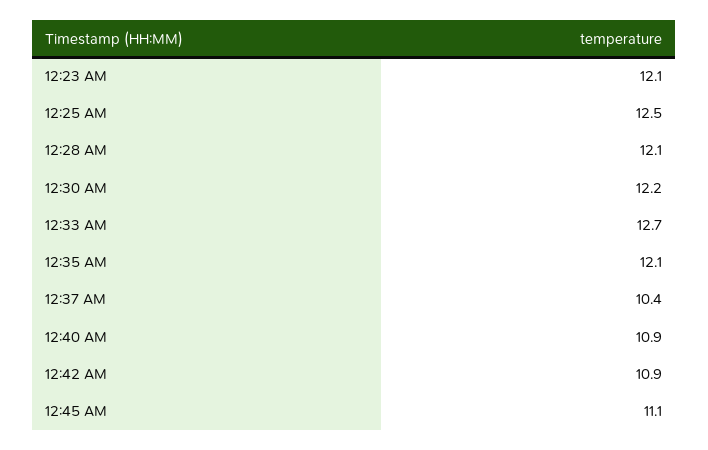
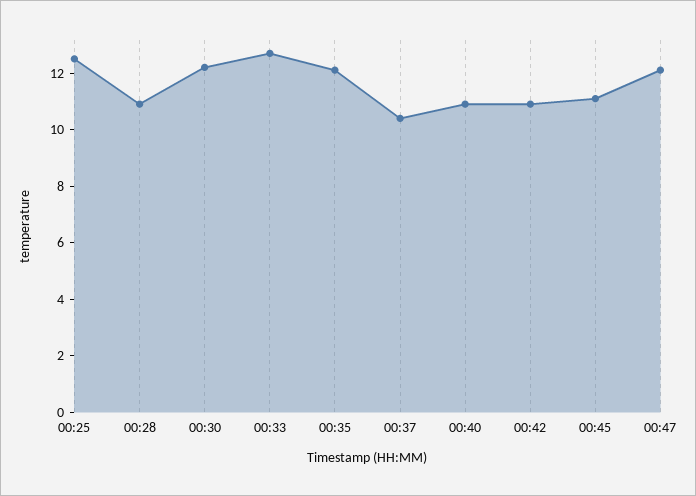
12:23 AM: 12.1 -> none
12:28 AM: 12.1 -> 11
00:47: none -> 12

